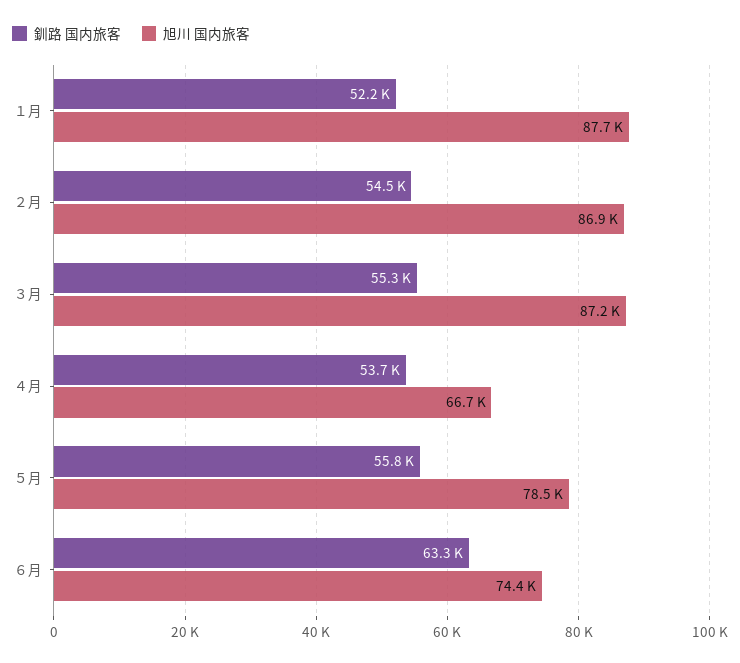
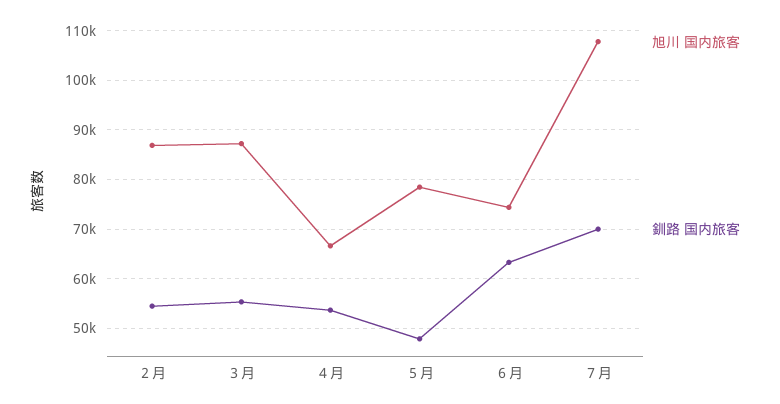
釧路 国内旅客, １月: 52200 -> none
旭川 国内旅客, １月: 87700 -> none
釧路 国内旅客, ５月: 55800 -> 48000
旭川 国内旅客, ７月: none -> 108000
釧路 国内旅客, ７月: none -> 70000

